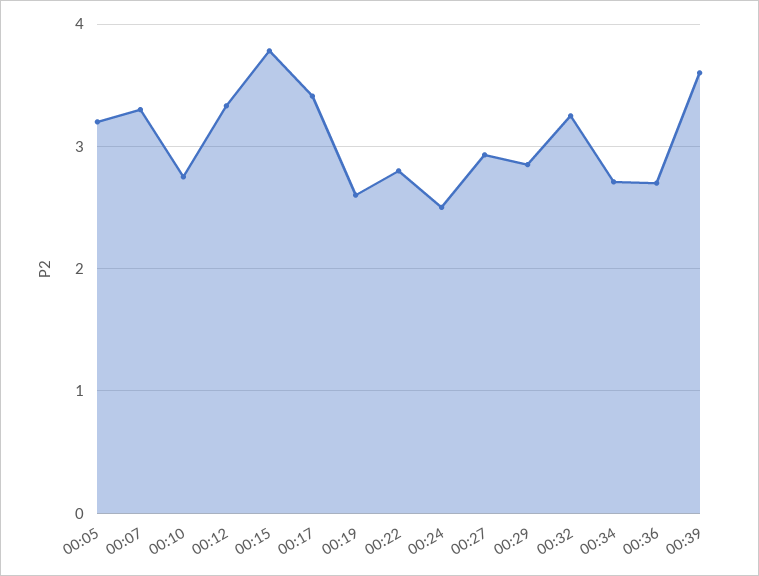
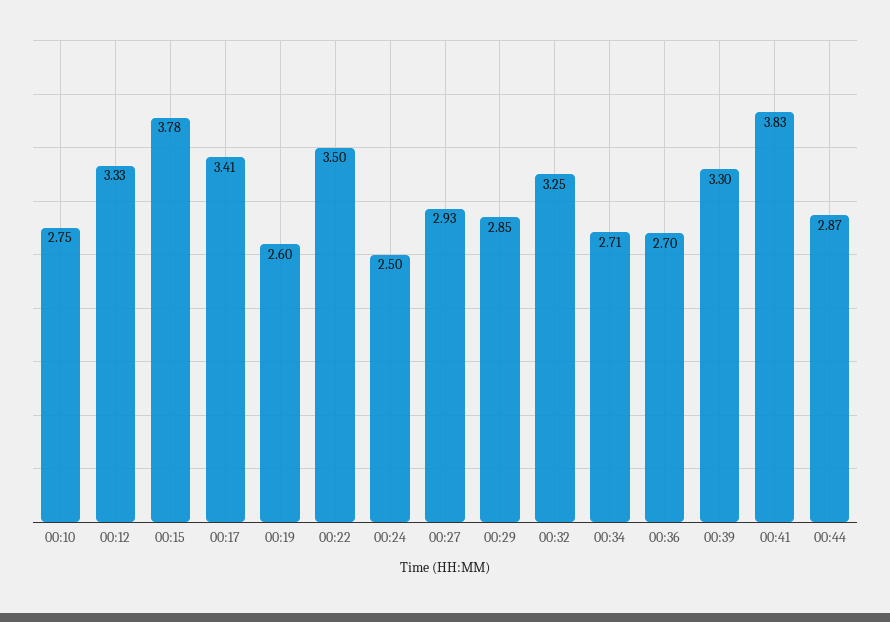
00:05: 3.2 -> none
00:07: 3.3 -> none
00:22: 2.8 -> 3.5
00:39: 3.6 -> 3.3
00:41: none -> 3.83
00:44: none -> 2.87

